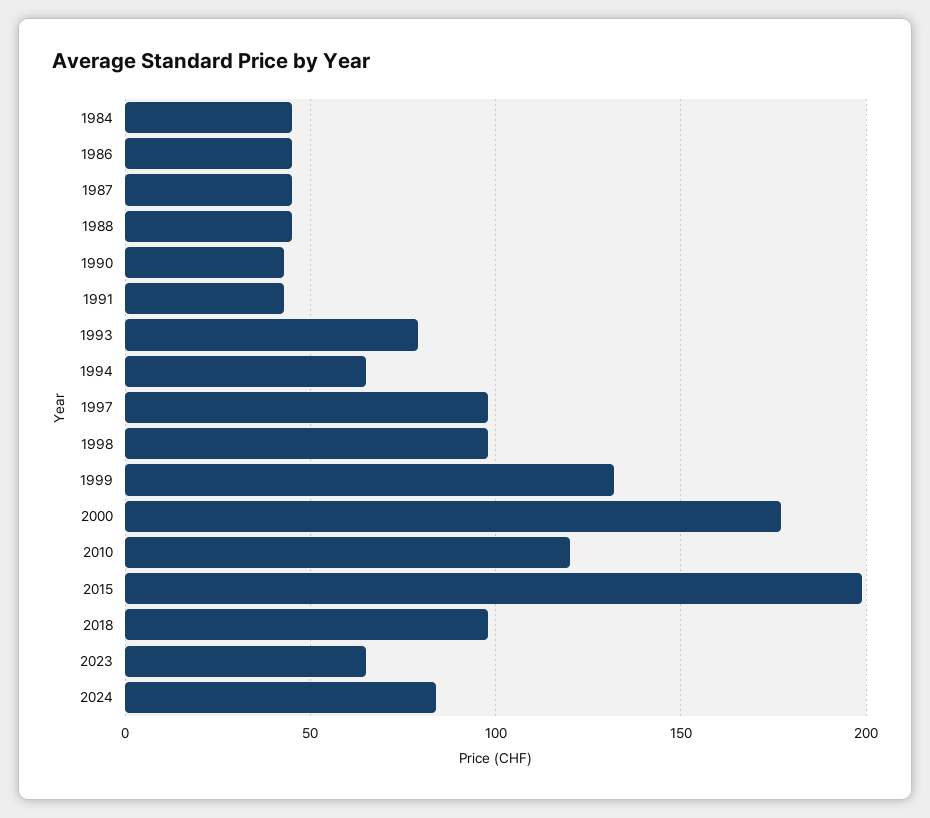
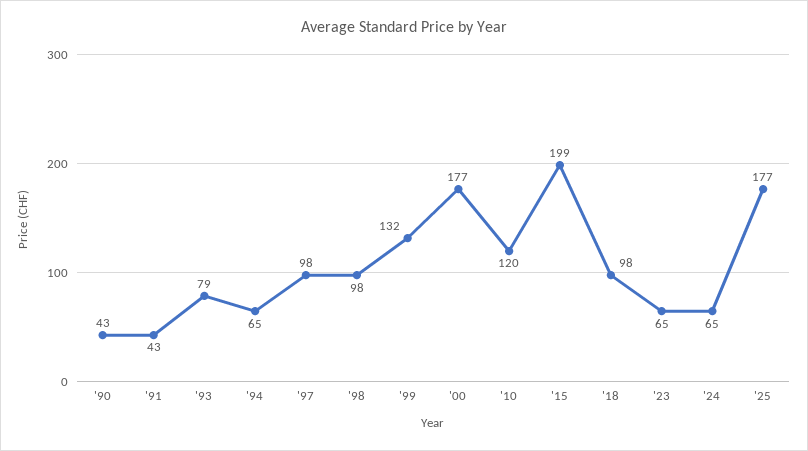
1984: 45 -> none
1986: 45 -> none
1987: 45 -> none
1988: 45 -> none
2024: 85 -> 65
'25: none -> 177

